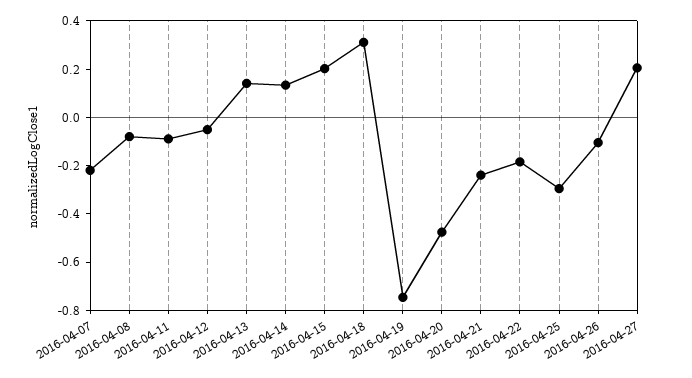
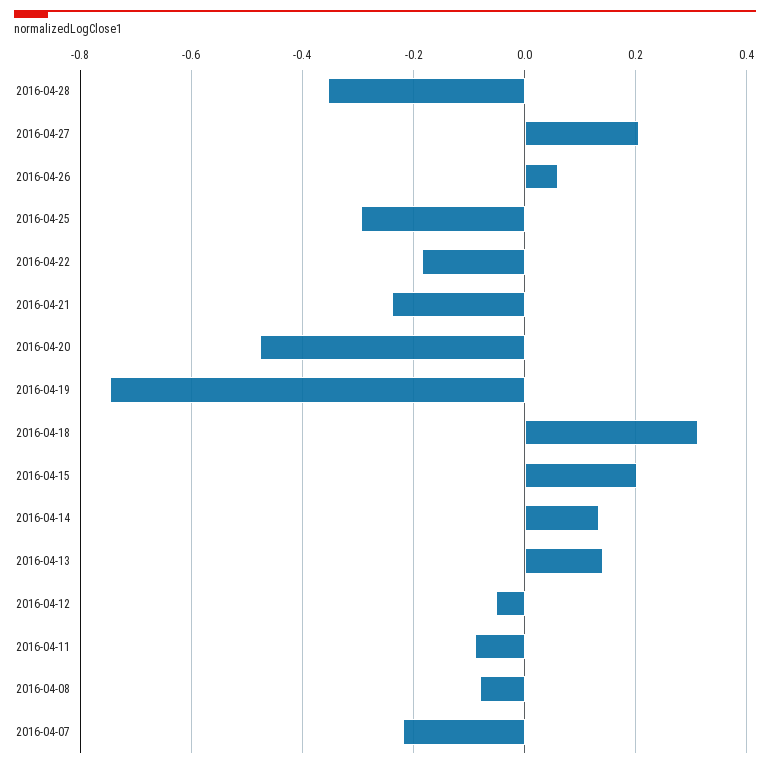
2016-04-26: -0.1 -> 0.06
2016-04-28: none -> -0.36

